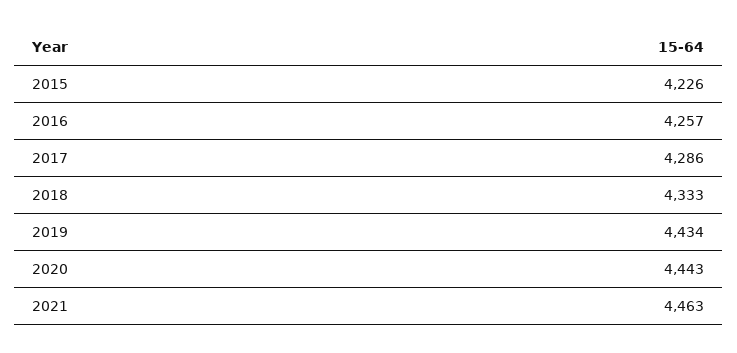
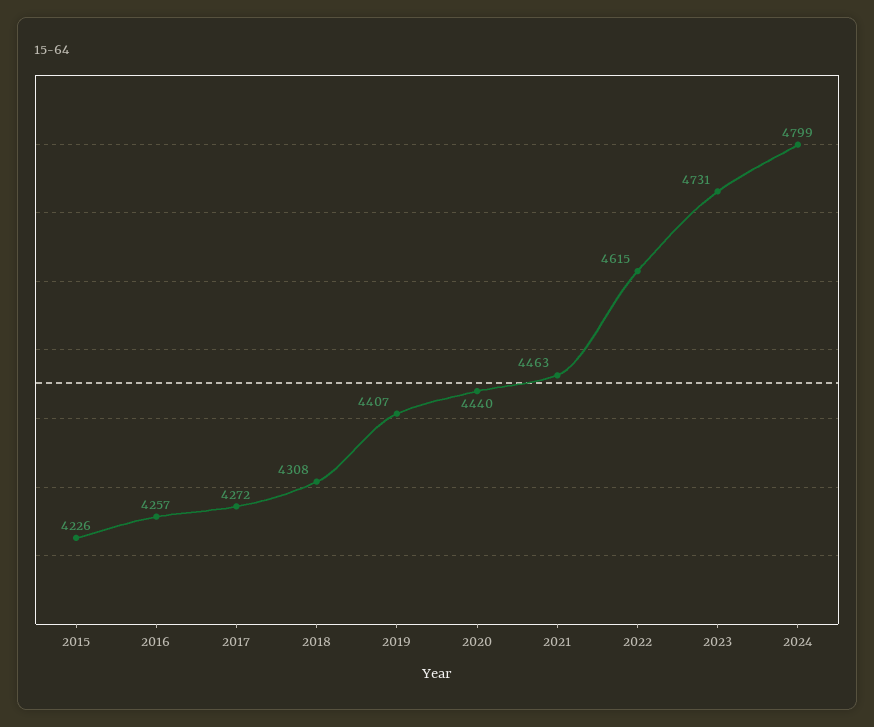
2017: 4286 -> 4272
2018: 4333 -> 4308
2019: 4434 -> 4407
2020: 4443 -> 4440
2022: none -> 4615
2023: none -> 4731
2024: none -> 4799

